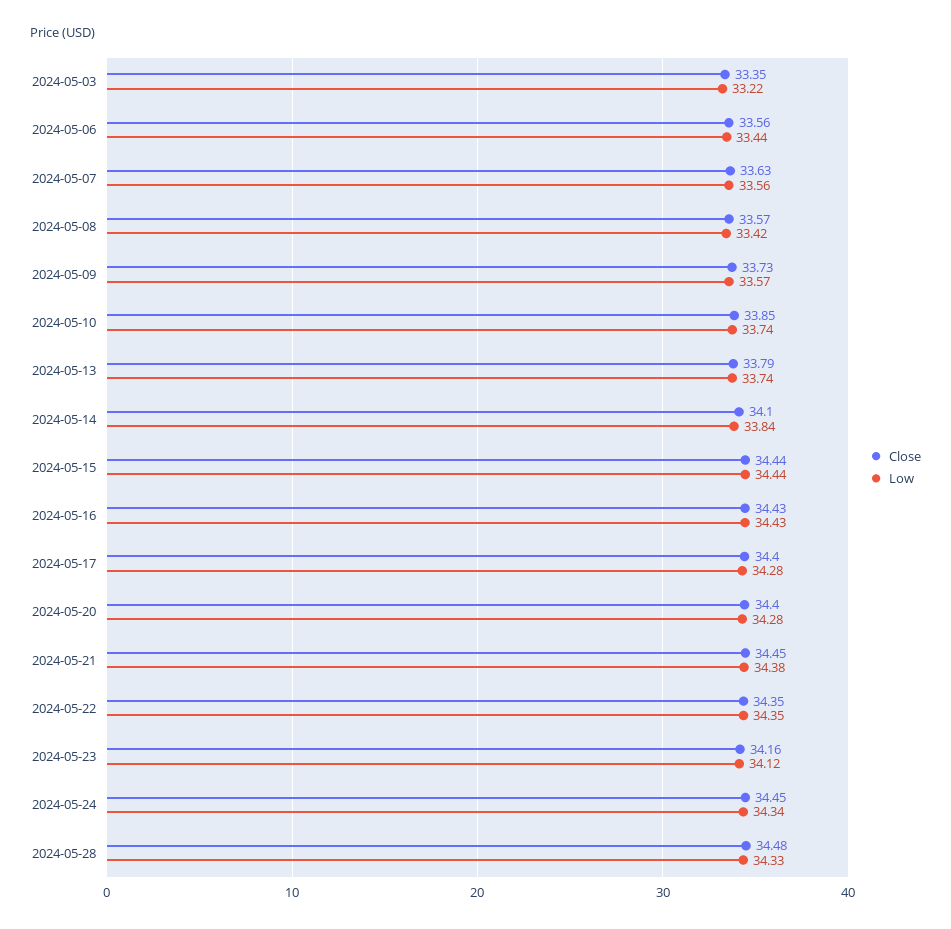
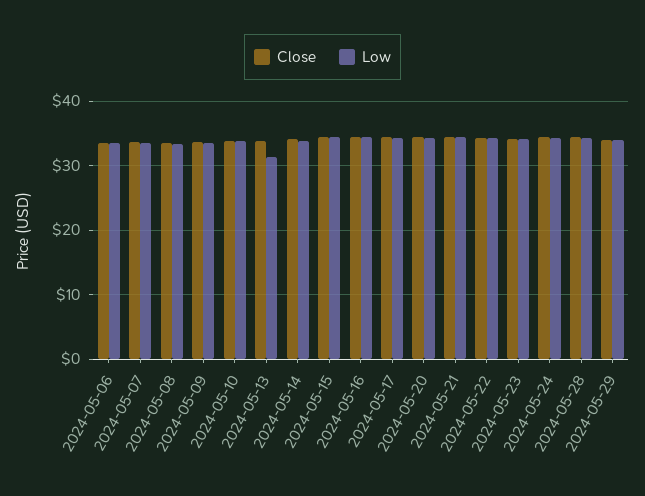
Close, 2024-05-03: 33.35 -> none
Low, 2024-05-03: 33.22 -> none
Low, 2024-05-13: 33.74 -> 31
Close, 2024-05-29: none -> 34
Low, 2024-05-29: none -> 34

